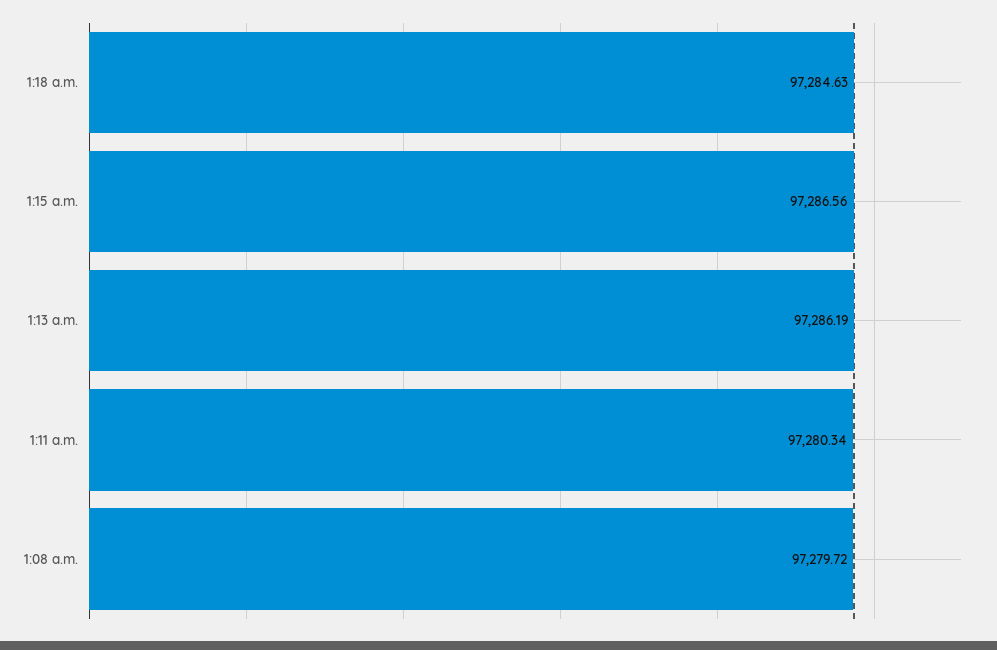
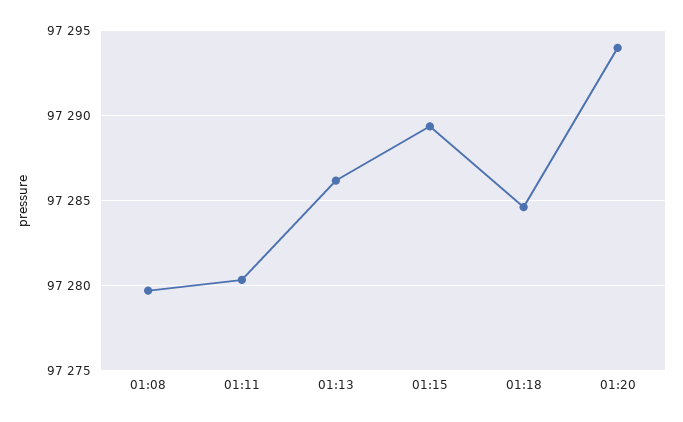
1:15 a.m.: 97286.56 -> 97289.5
01:20: none -> 97294

